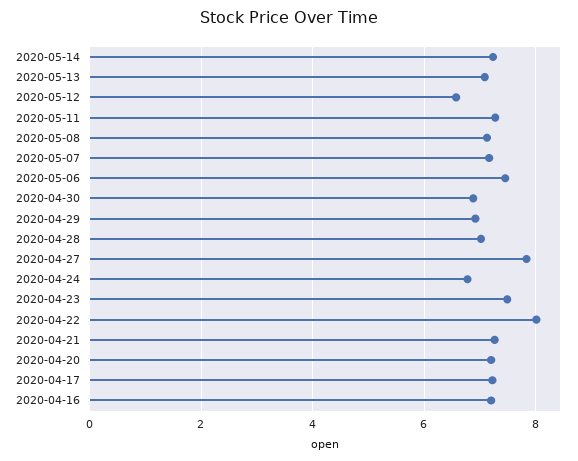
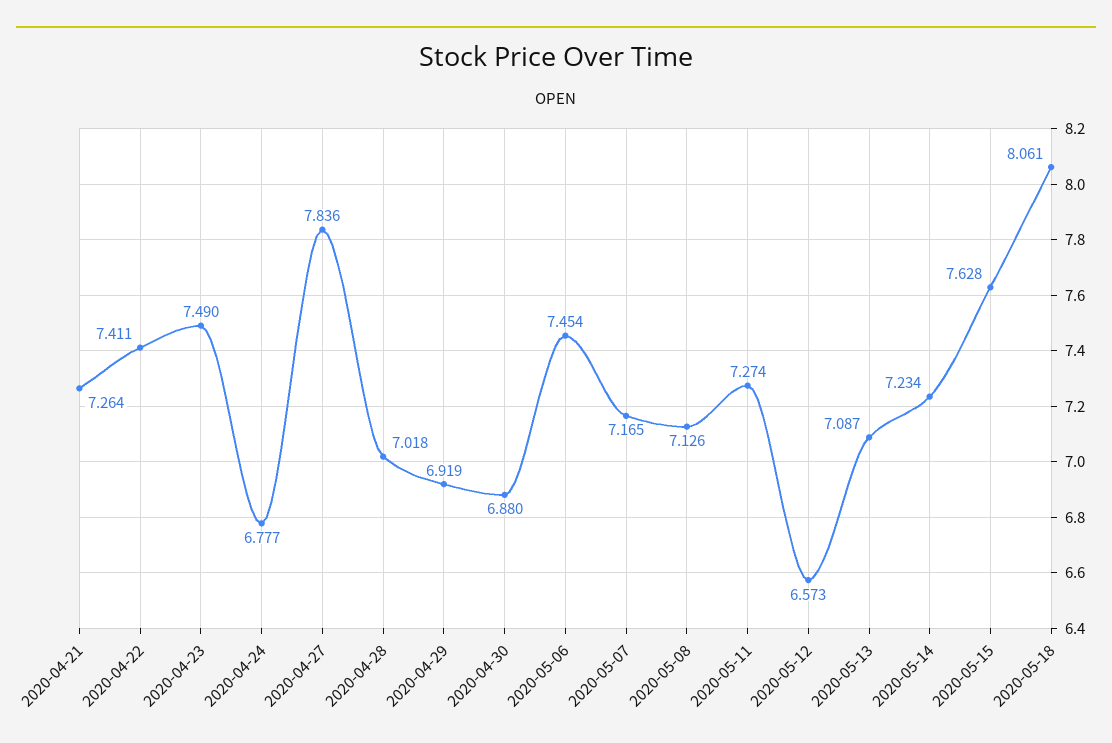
2020-04-22: 8 -> 7.411
2020-04-20: 7.2 -> none
2020-04-17: 7.2 -> none
2020-04-16: 7.2 -> none
2020-05-15: none -> 7.628
2020-05-18: none -> 8.061

